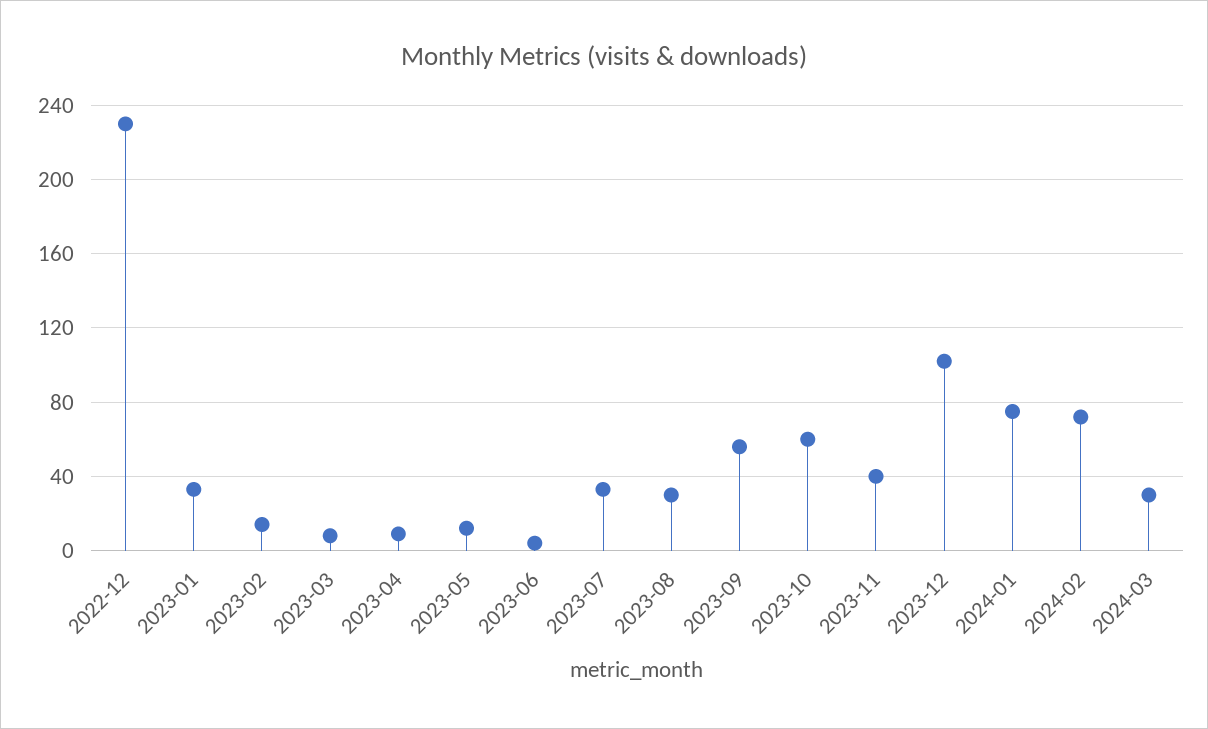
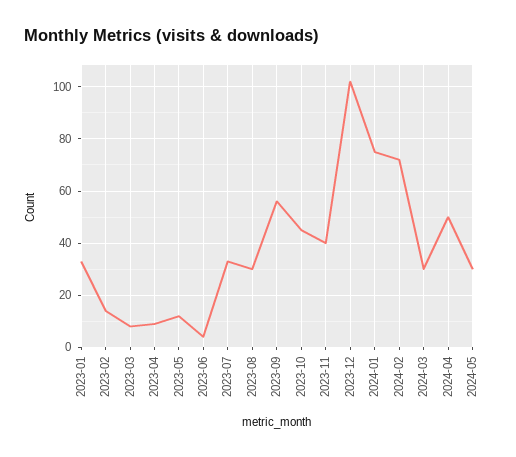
2022-12: 230 -> none
2023-10: 60 -> 45
2024-04: none -> 50
2024-05: none -> 30

